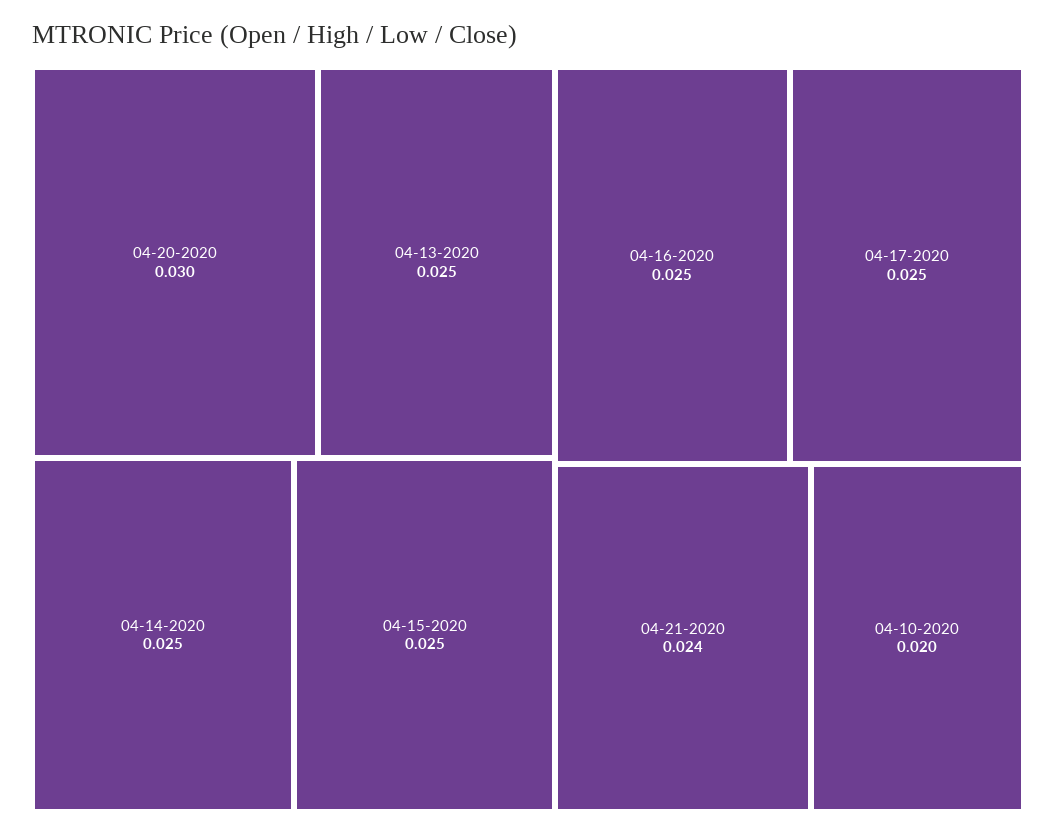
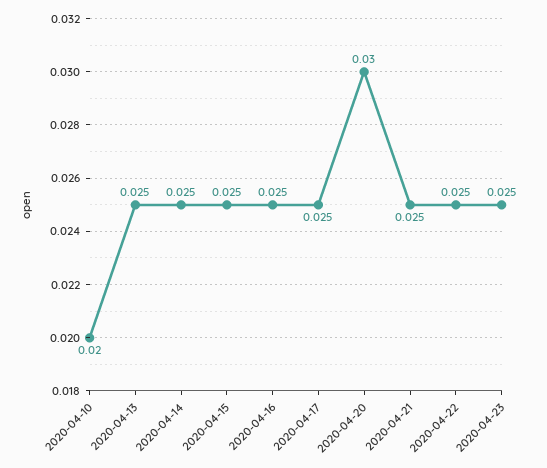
04-21-2020: 0.024 -> 0.025
2020-04-22: none -> 0.025
2020-04-23: none -> 0.025

